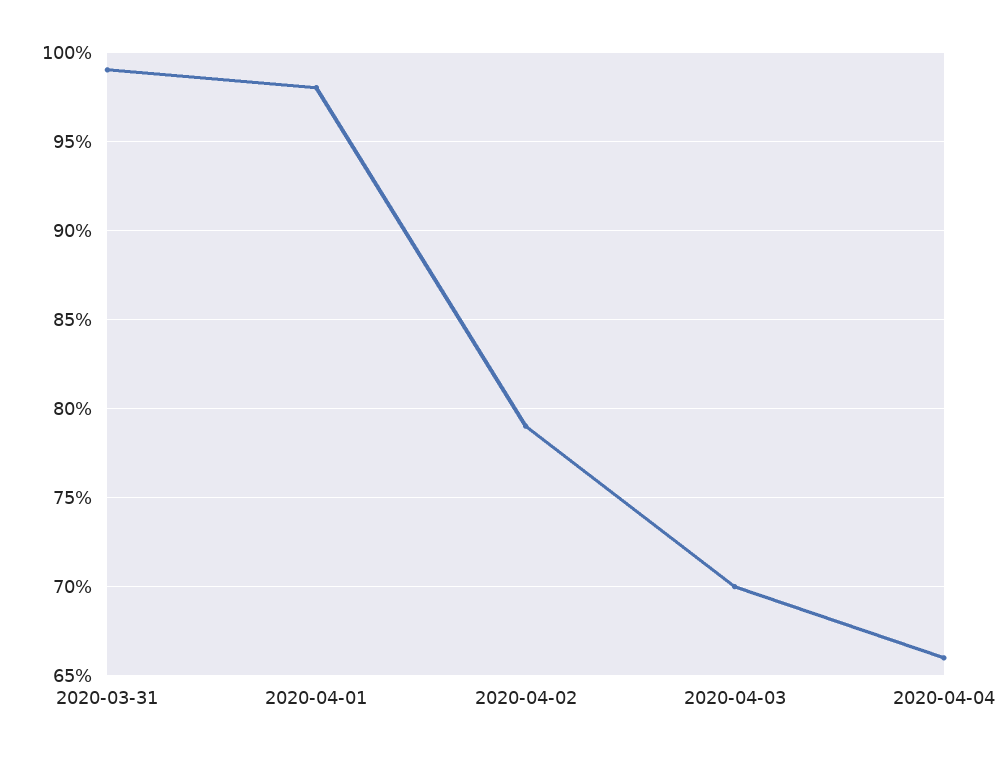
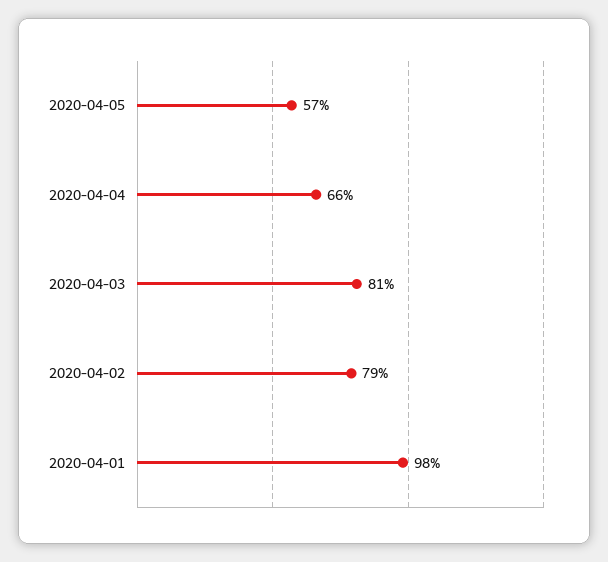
2020-03-31: 99 -> none
2020-04-03: 70 -> 81
2020-04-05: none -> 57

